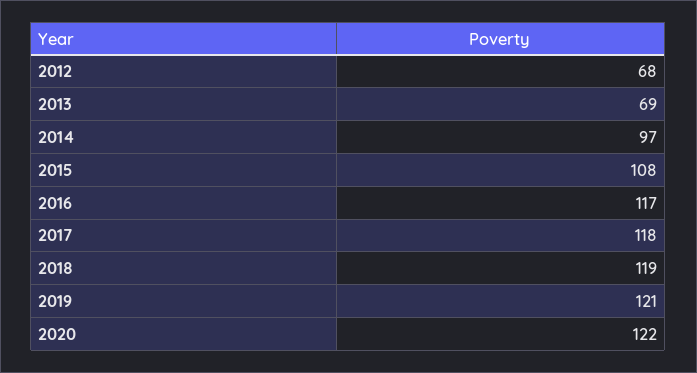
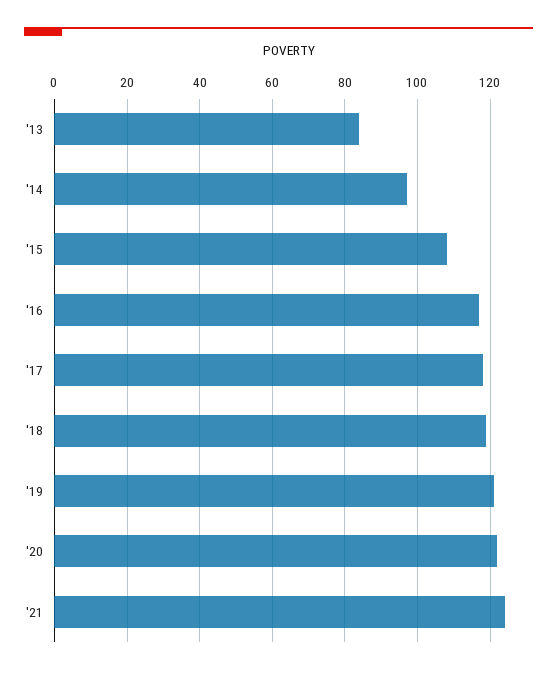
2012: 68 -> none
2013: 69 -> 85
'21: none -> 125

